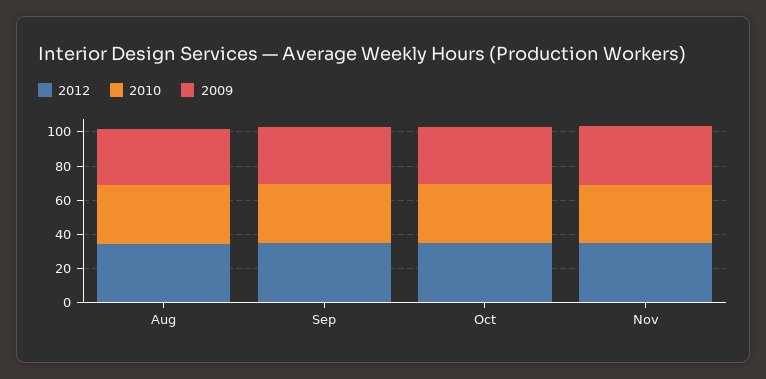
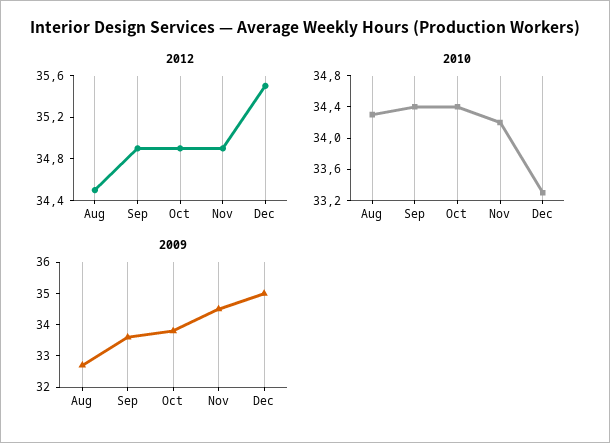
2012, Dec: none -> 35.5
2010, Dec: none -> 33.2
2009, Dec: none -> 35

